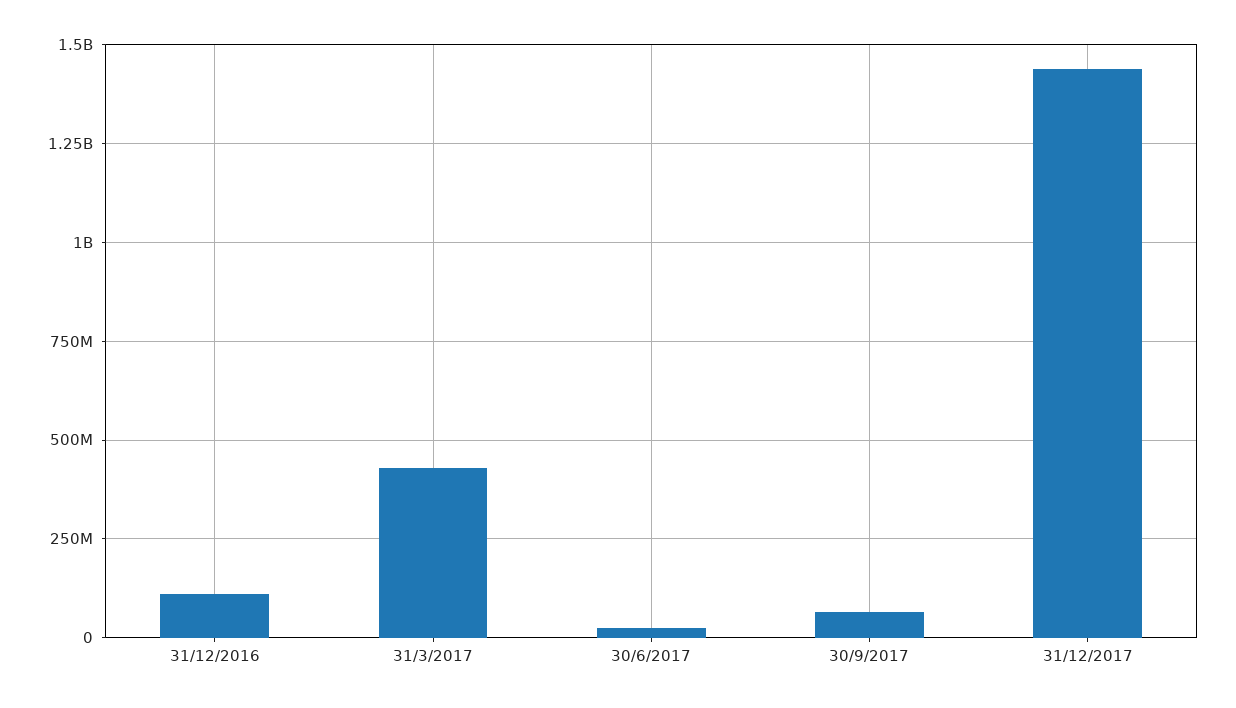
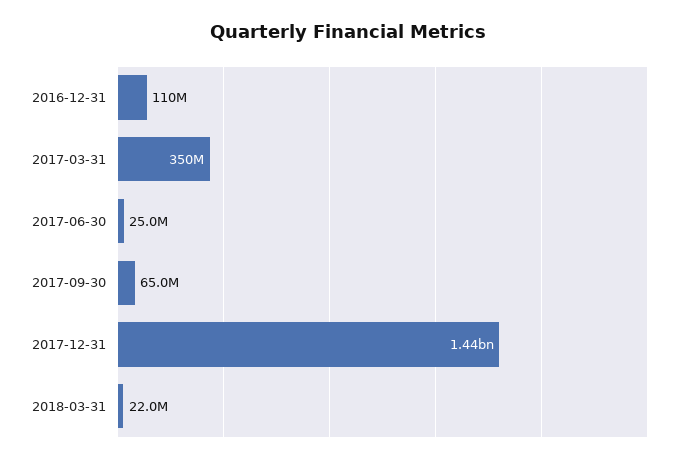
31/3/2017: 425000000 -> 350000000
2018-03-31: none -> 22000000

